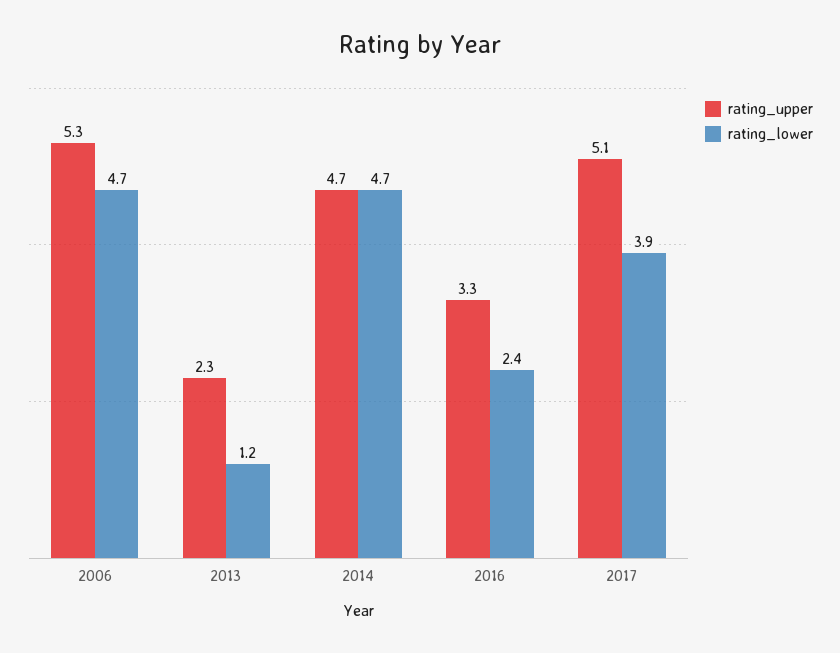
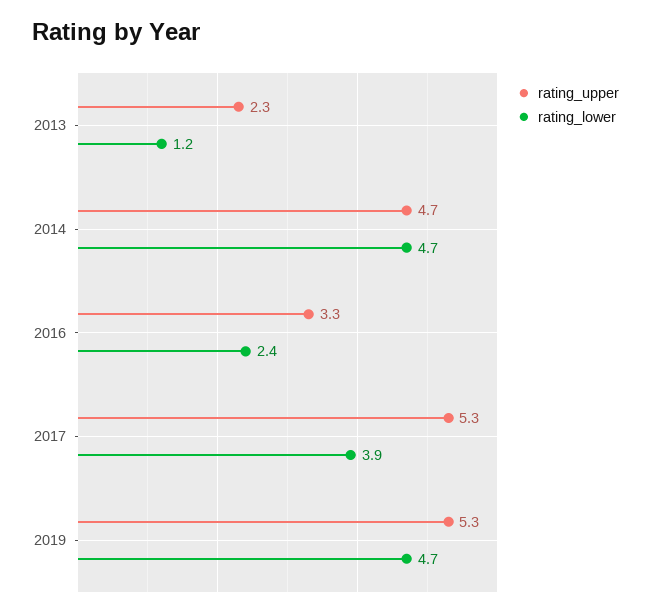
rating_upper, 2006: 5.3 -> none
rating_lower, 2006: 4.7 -> none
rating_upper, 2017: 5.1 -> 5.3
rating_upper, 2019: none -> 5.3
rating_lower, 2019: none -> 4.7

